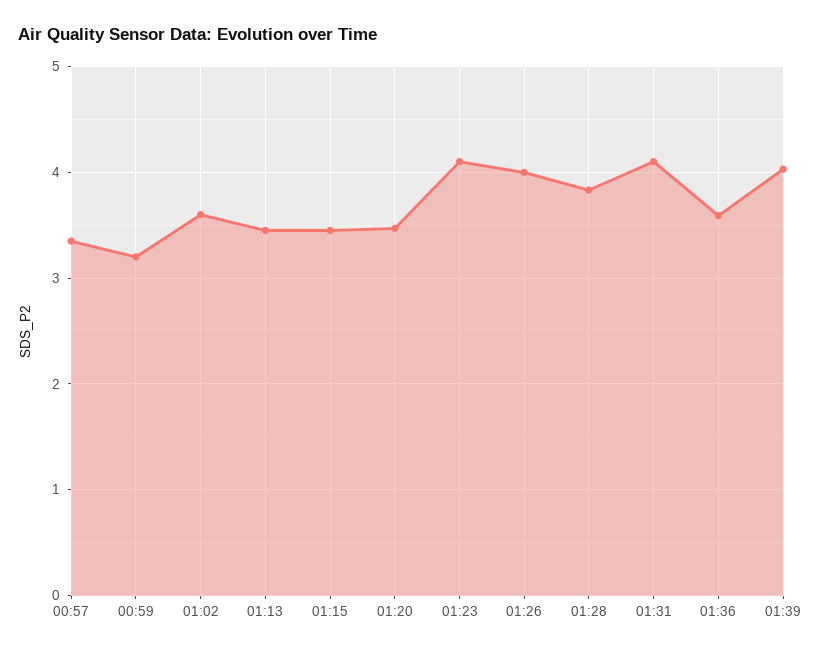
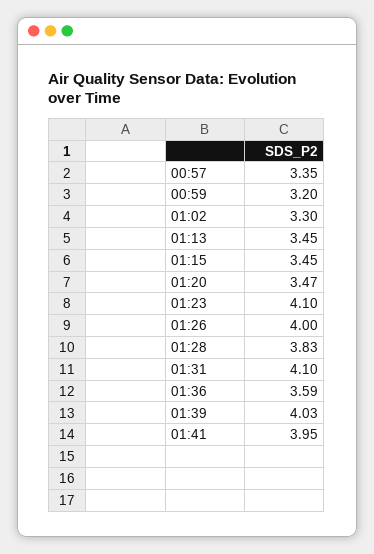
01:02: 3.6 -> 3.3
01:41: none -> 3.95

